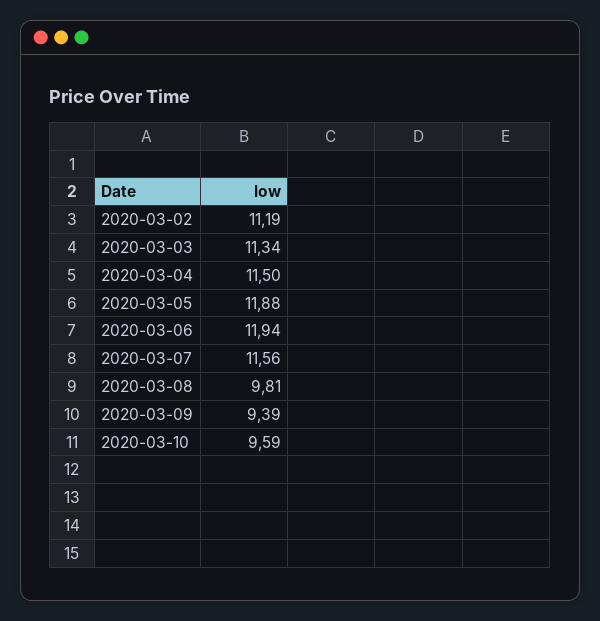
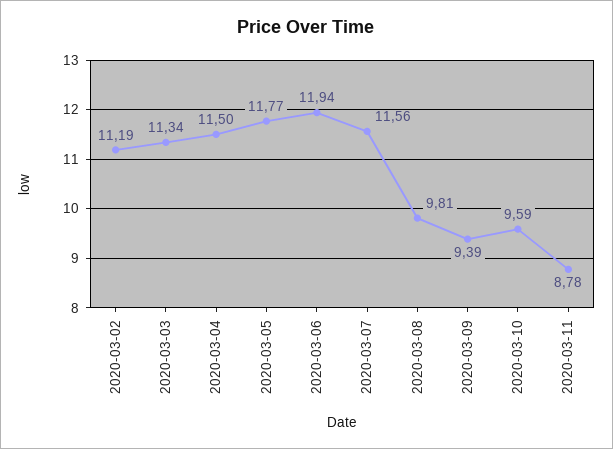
2020-03-05: 11.88 -> 11.77
2020-03-11: none -> 8.78

